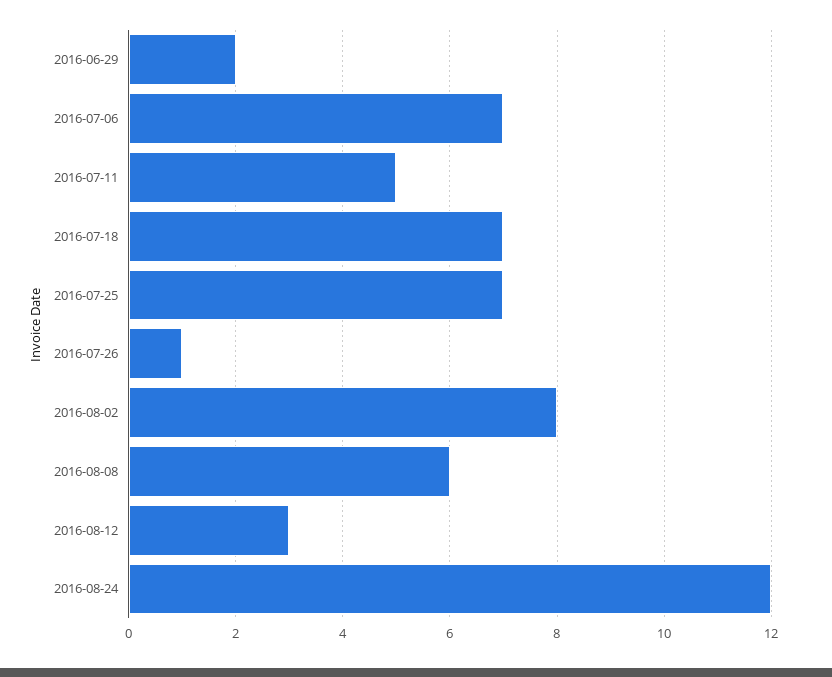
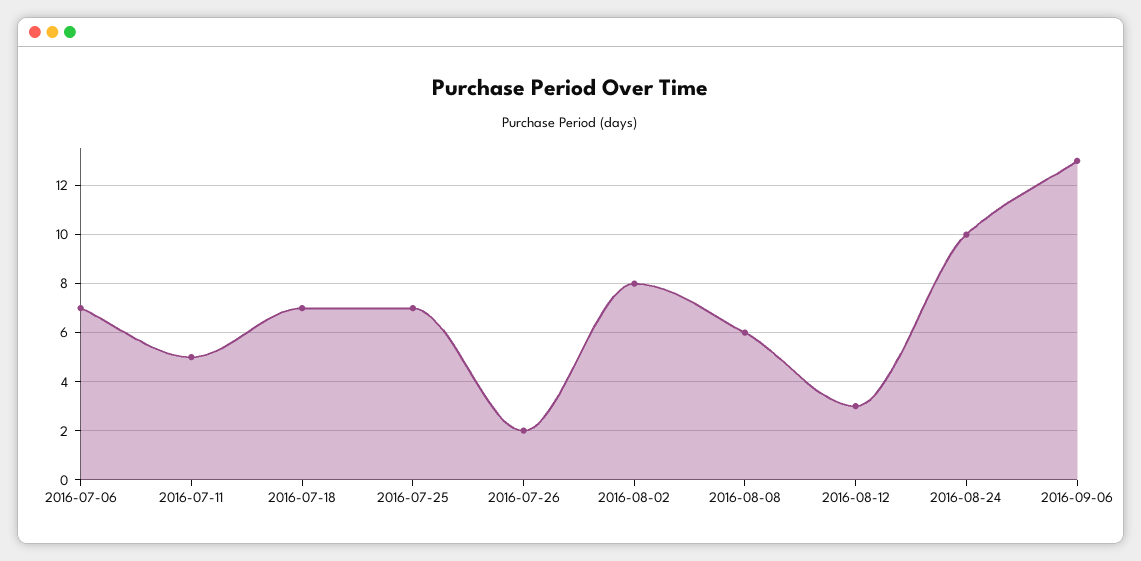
2016-06-29: 2 -> none
2016-07-26: 1 -> 2
2016-08-24: 12 -> 10
2016-09-06: none -> 13

